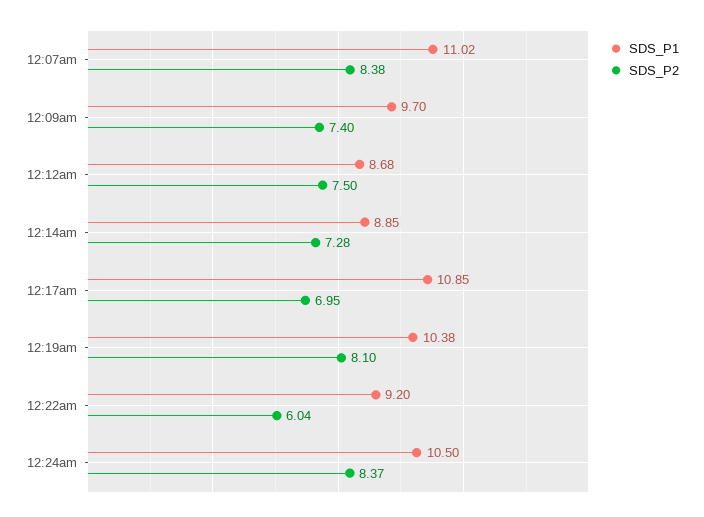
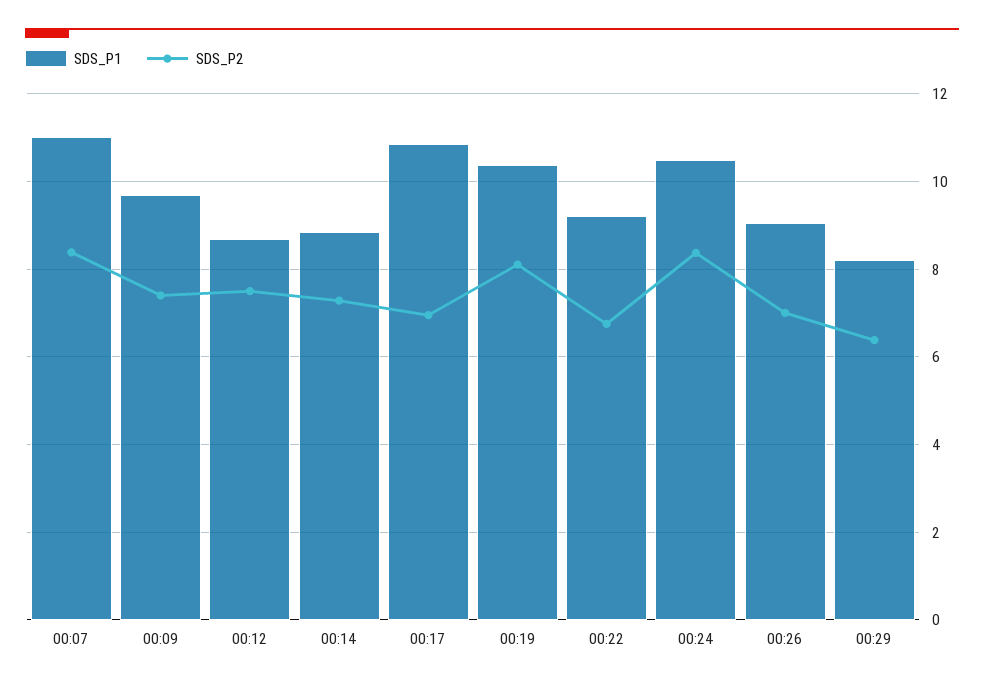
SDS_P2, 12:22am: 6.04 -> 6.8
SDS_P1, 00:26: none -> 9
SDS_P2, 00:26: none -> 7
SDS_P1, 00:29: none -> 8.2
SDS_P2, 00:29: none -> 6.4

